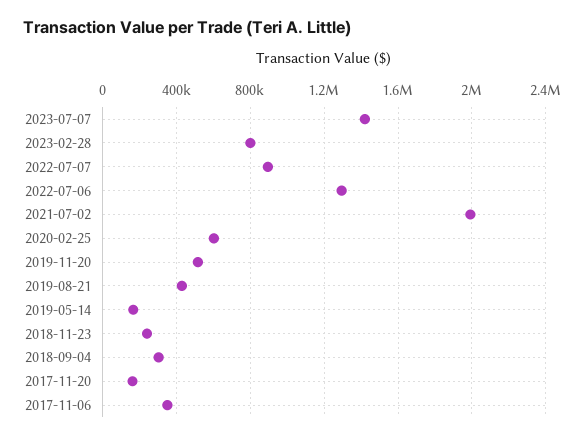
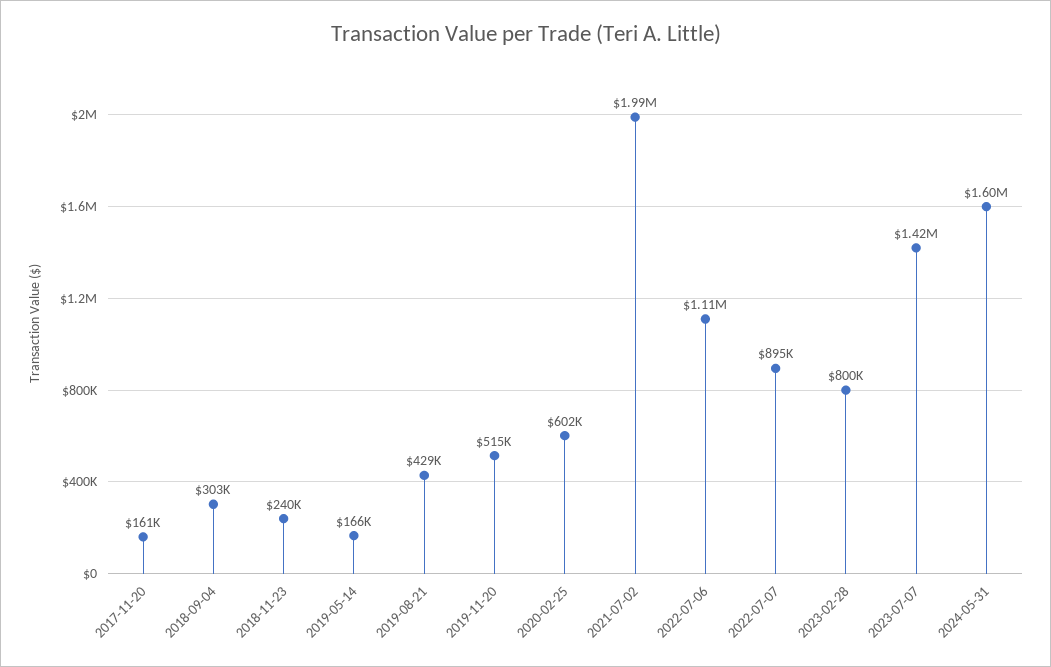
2022-07-06: 1300000 -> 1110000
2017-11-06: 350000 -> none
2024-05-31: none -> 1600000

